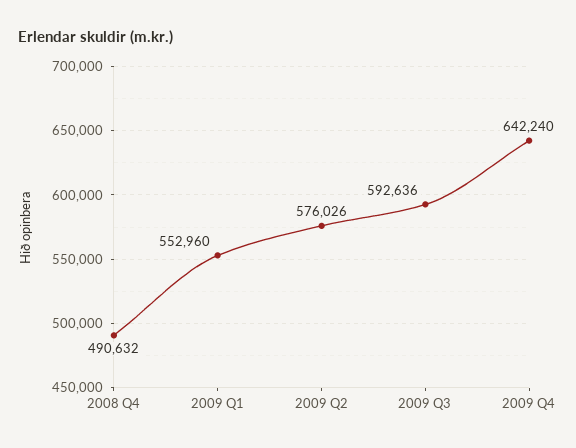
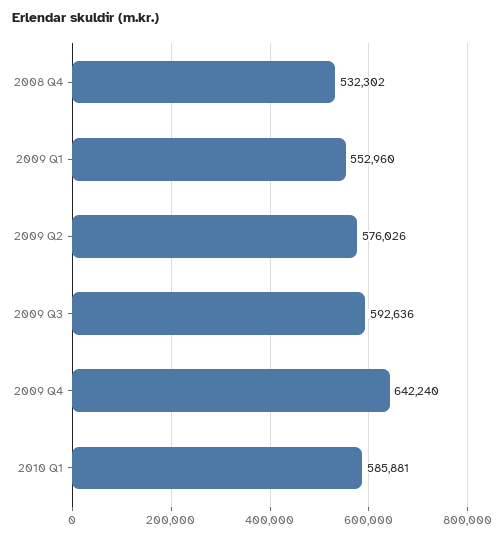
2008 Q4: 490632 -> 532302
2010 Q1: none -> 585881

